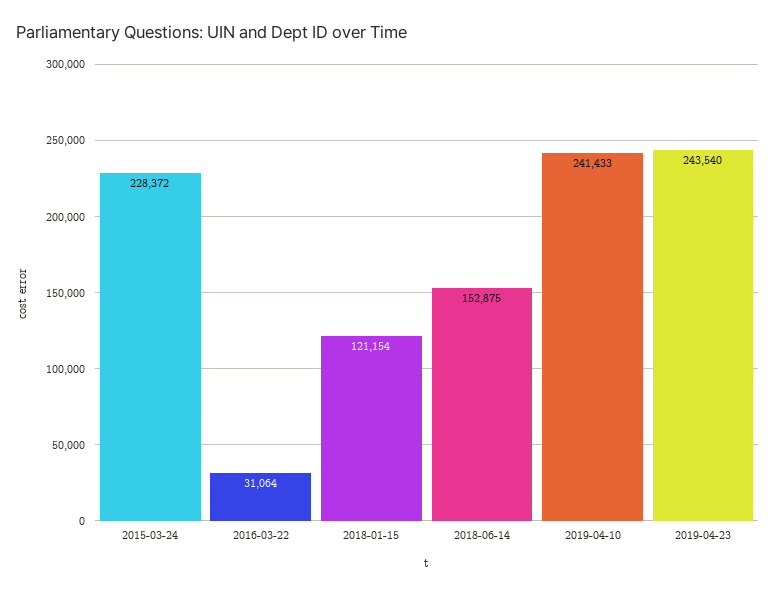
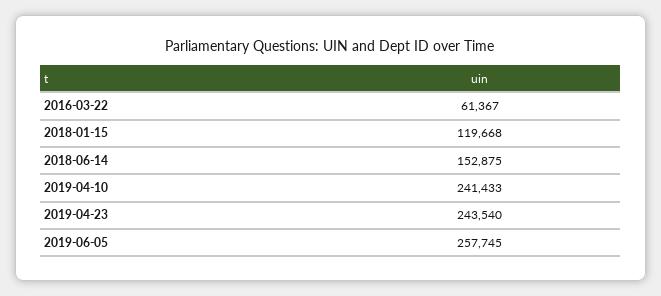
2015-03-24: 228372 -> none
2016-03-22: 31064 -> 61367
2018-01-15: 121154 -> 119668
2019-06-05: none -> 257745

